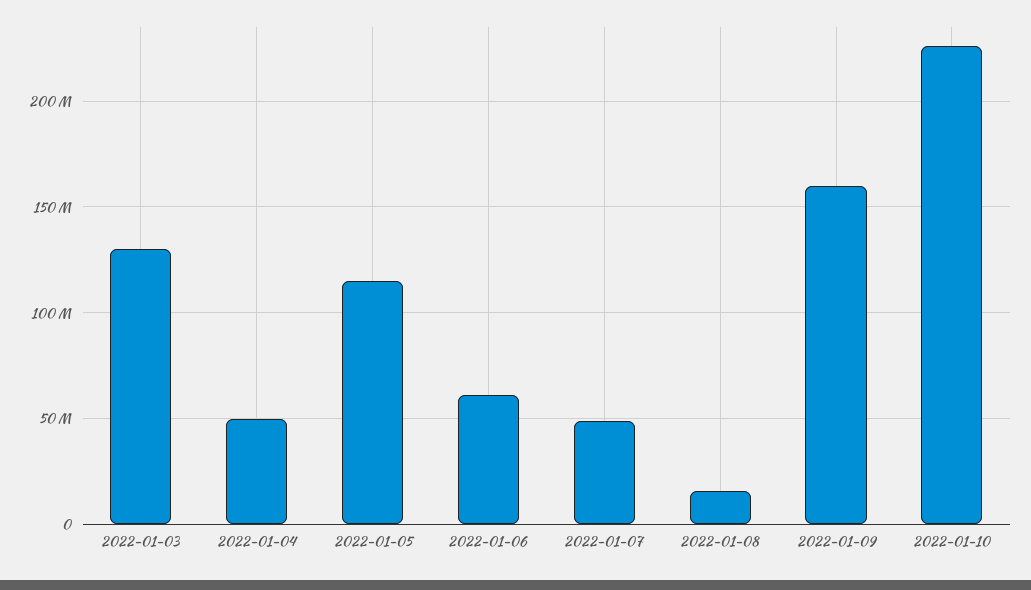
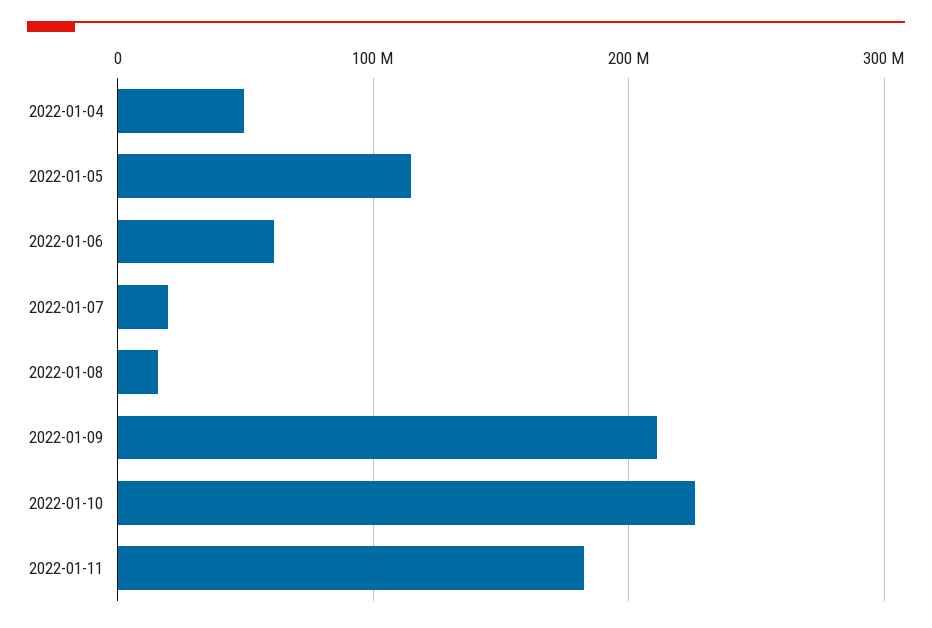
2022-01-03: 130000000 -> none
2022-01-07: 50000000 -> 20000000
2022-01-09: 160000000 -> 210000000
2022-01-11: none -> 180000000

